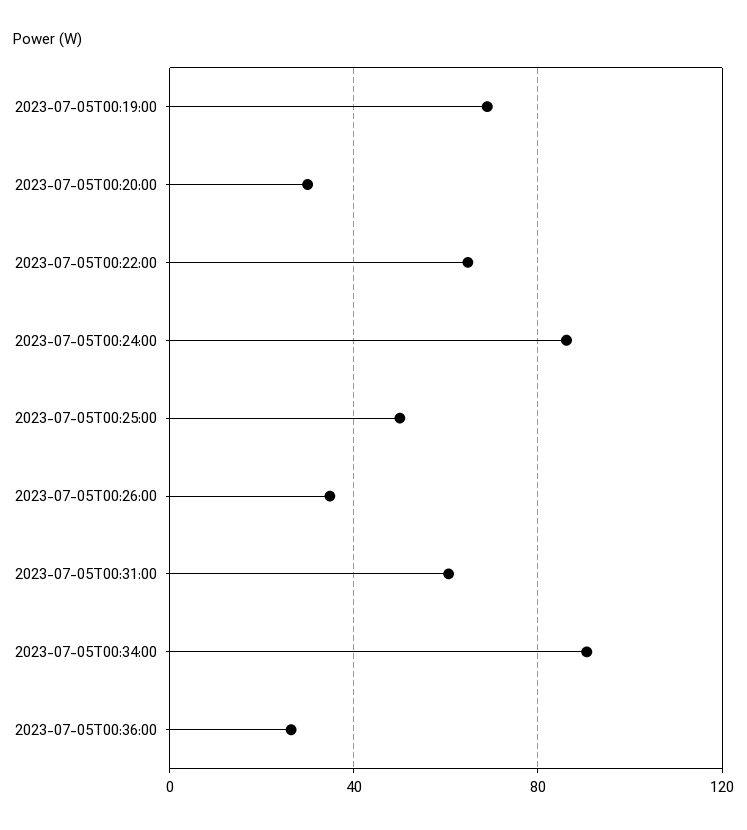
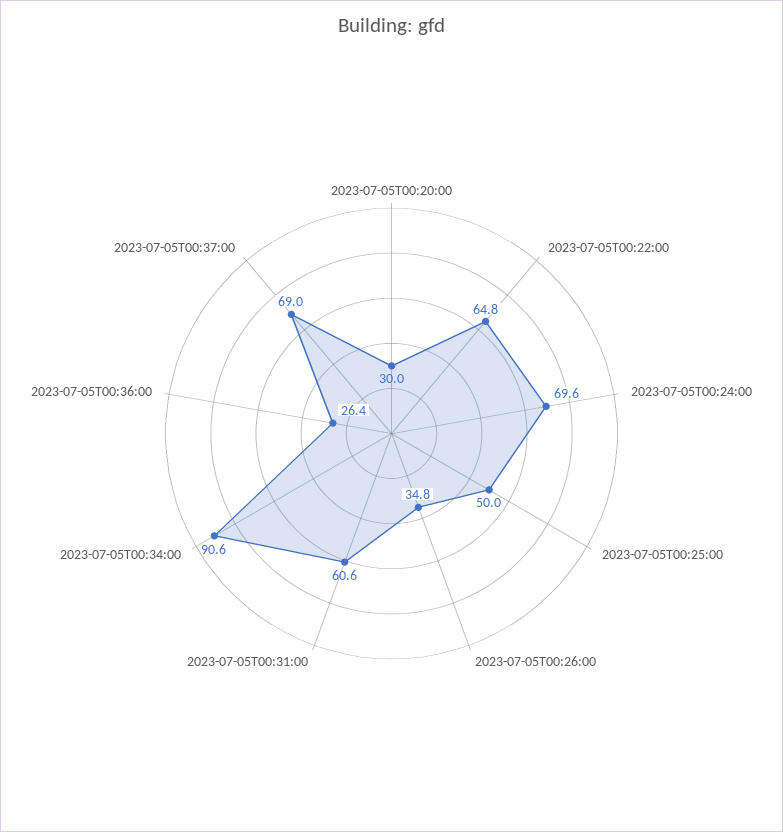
2023-07-05T00:19:00: 70 -> none
2023-07-05T00:24:00: 85 -> 69.6
2023-07-05T00:37:00: none -> 69

